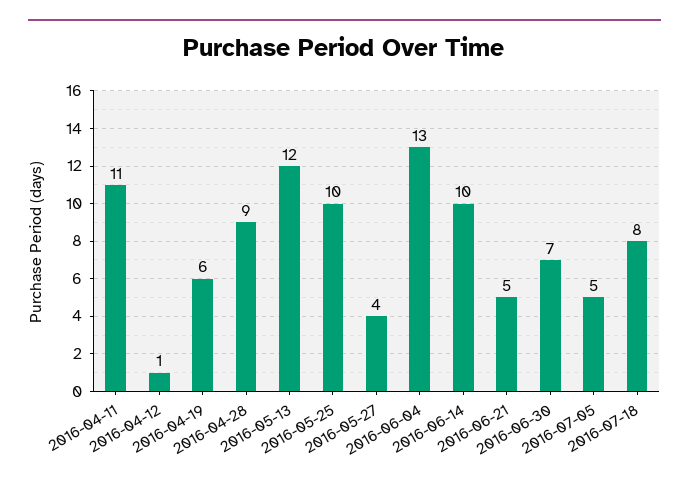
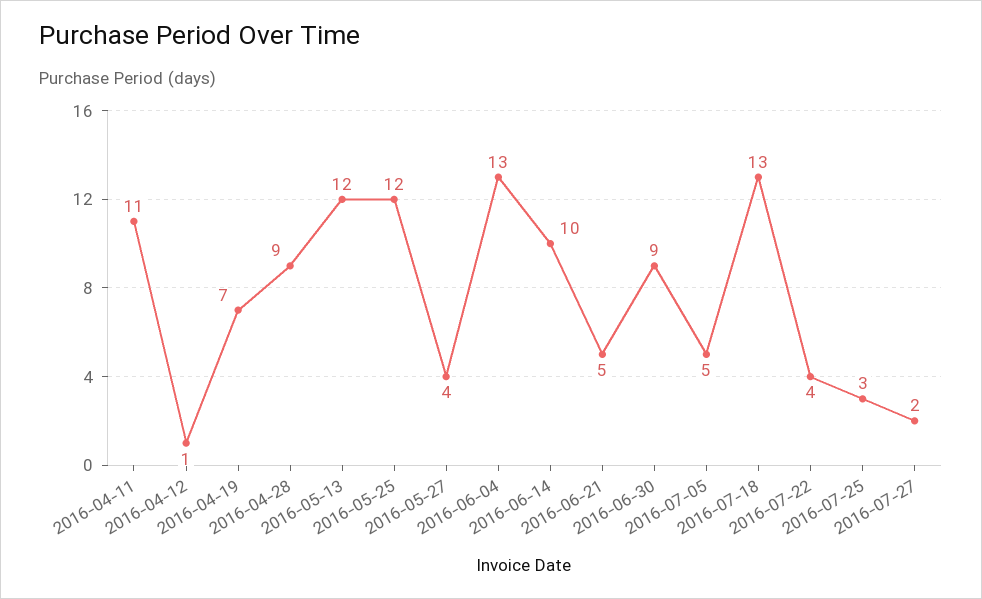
2016-04-19: 6 -> 7
2016-05-25: 10 -> 12
2016-06-30: 7 -> 9
2016-07-18: 8 -> 13
2016-07-22: none -> 4
2016-07-25: none -> 3
2016-07-27: none -> 2

